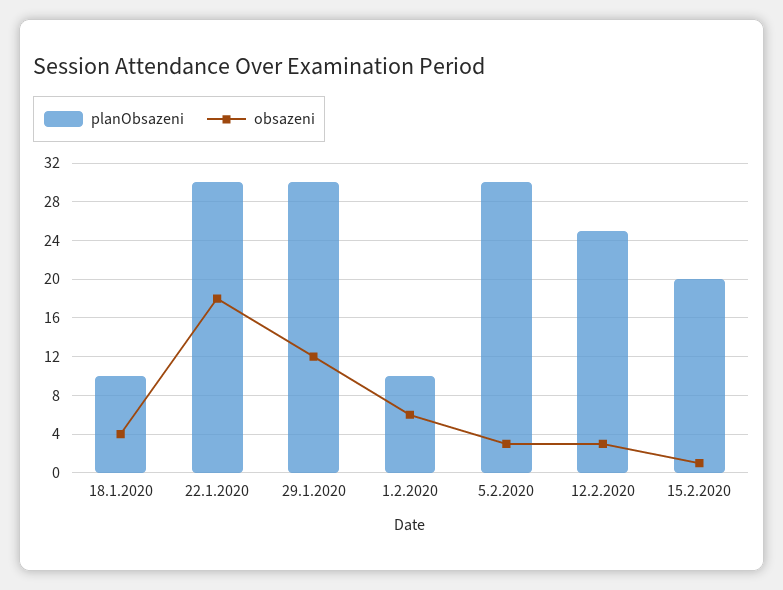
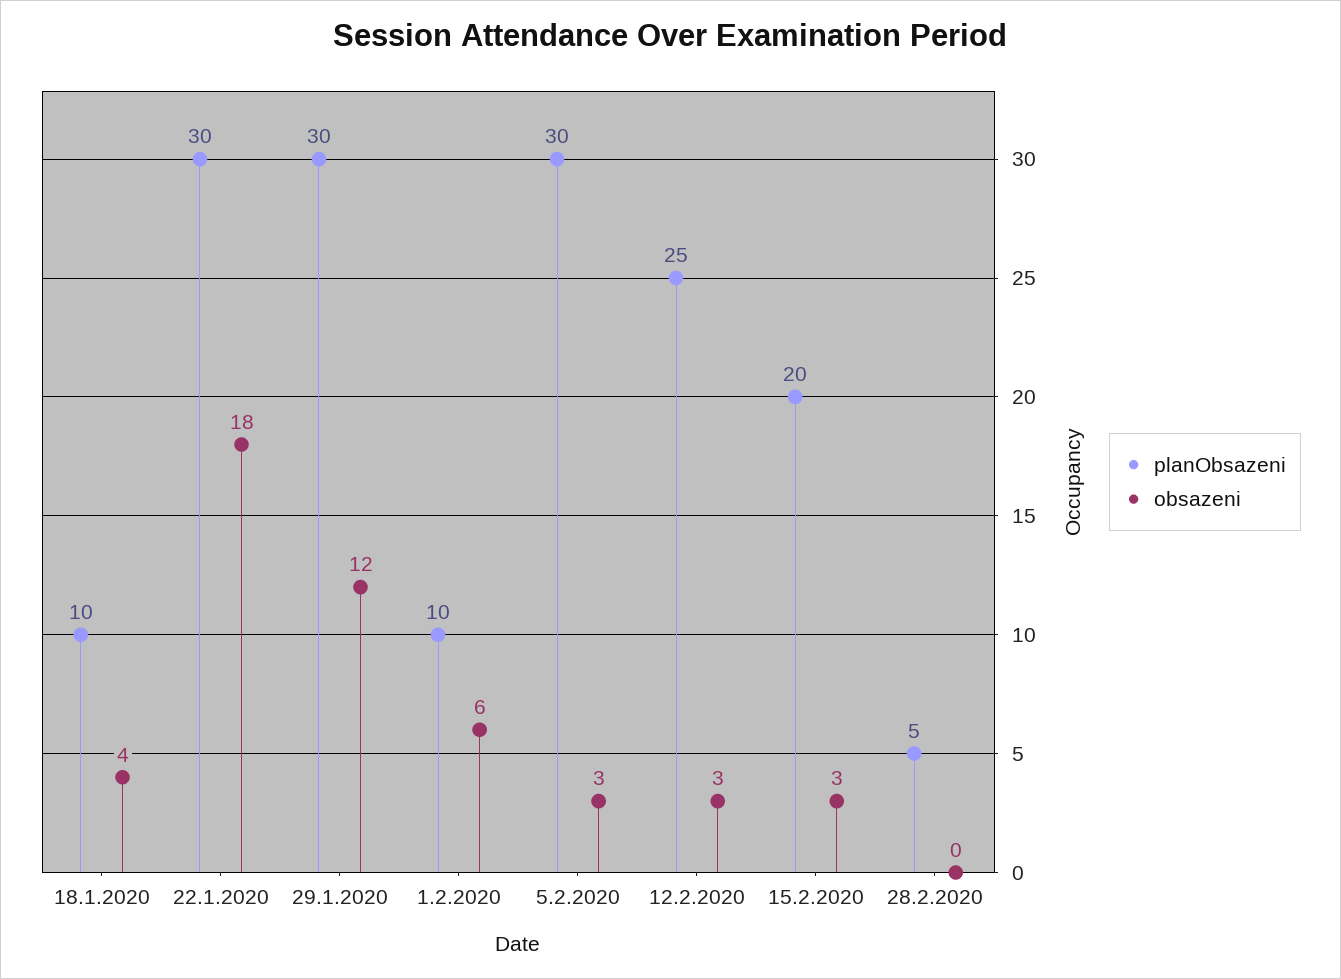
obsazeni, 15.2.2020: 1 -> 3
planObsazeni, 28.2.2020: none -> 5
obsazeni, 28.2.2020: none -> 0

